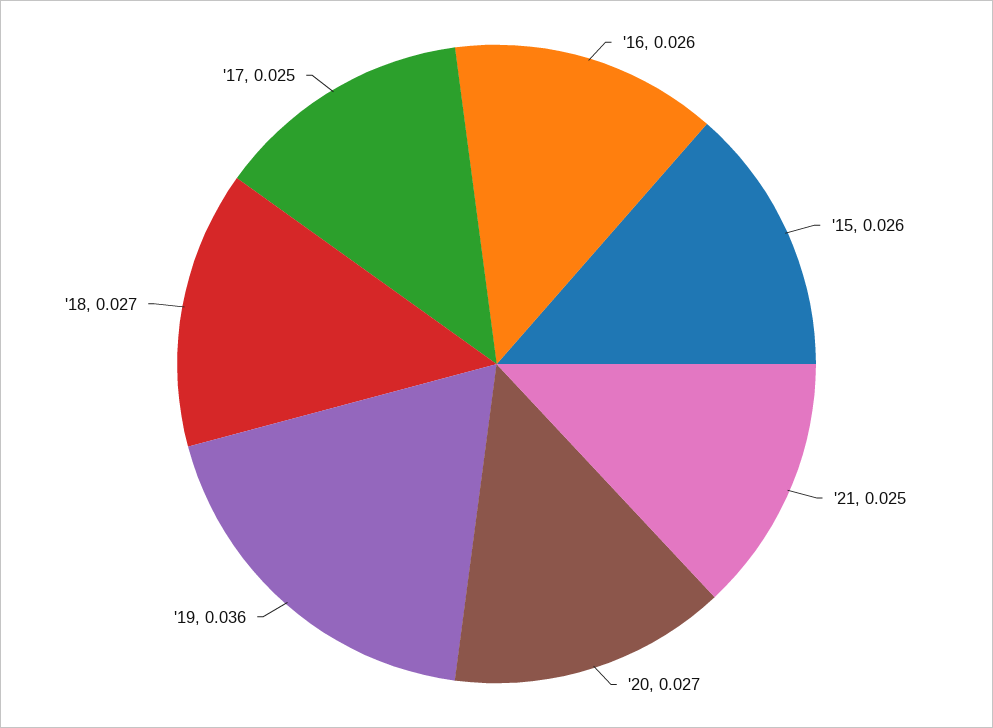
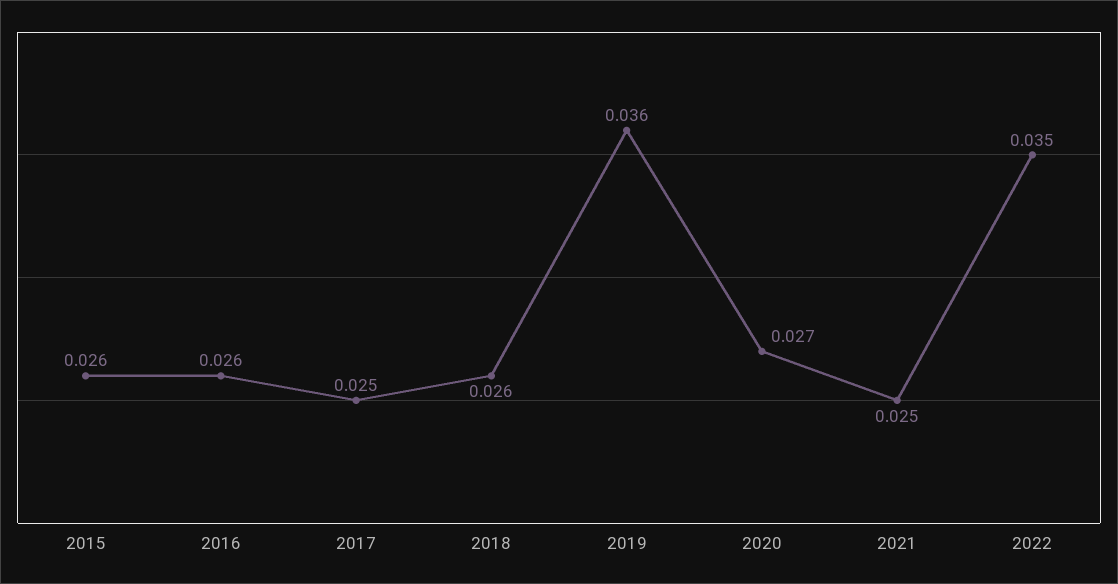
'18: 0.027 -> 0.026
2022: none -> 0.035

